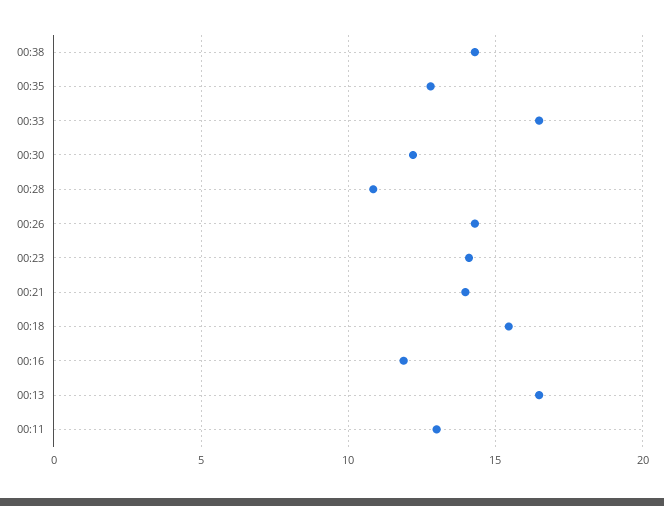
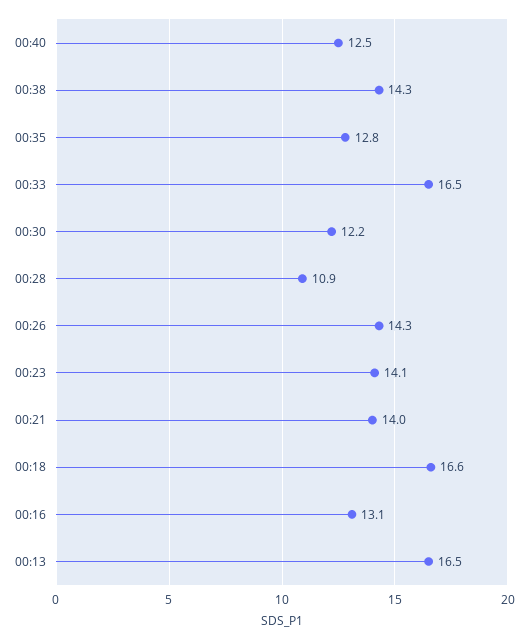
00:18: 15.5 -> 16.6
00:16: 12 -> 13.1
00:11: 13 -> none
00:40: none -> 12.5

